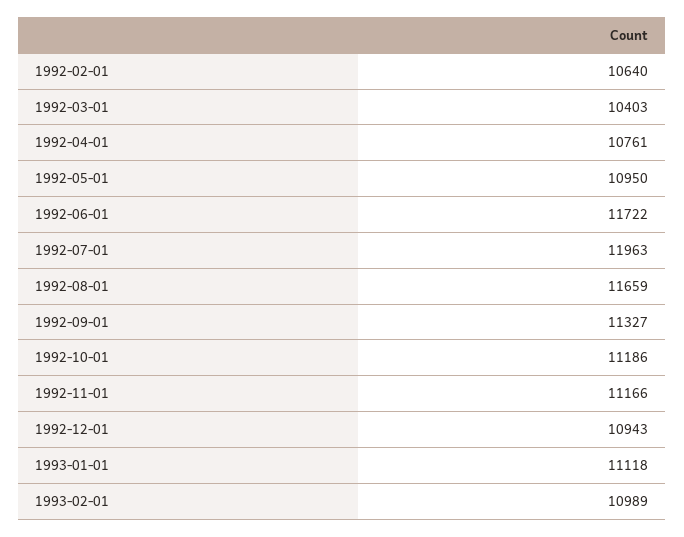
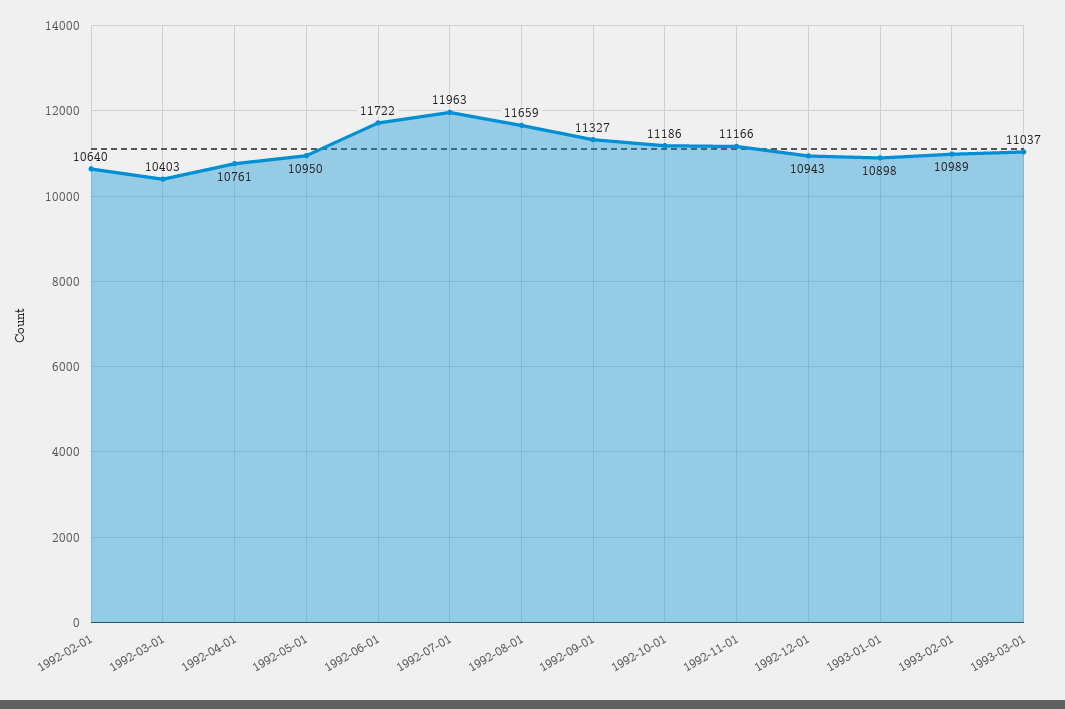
1993-01-01: 11118 -> 10898
1993-03-01: none -> 11037

